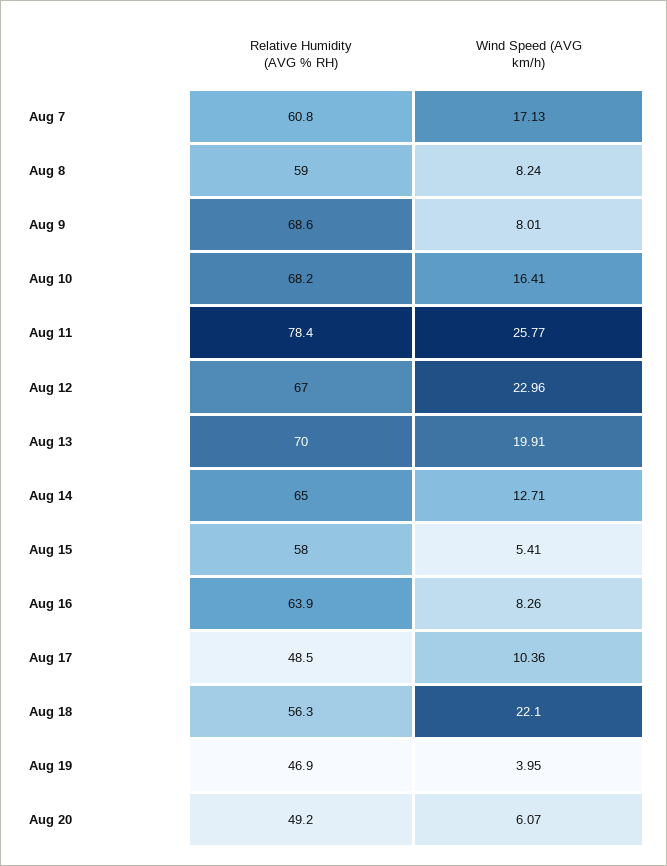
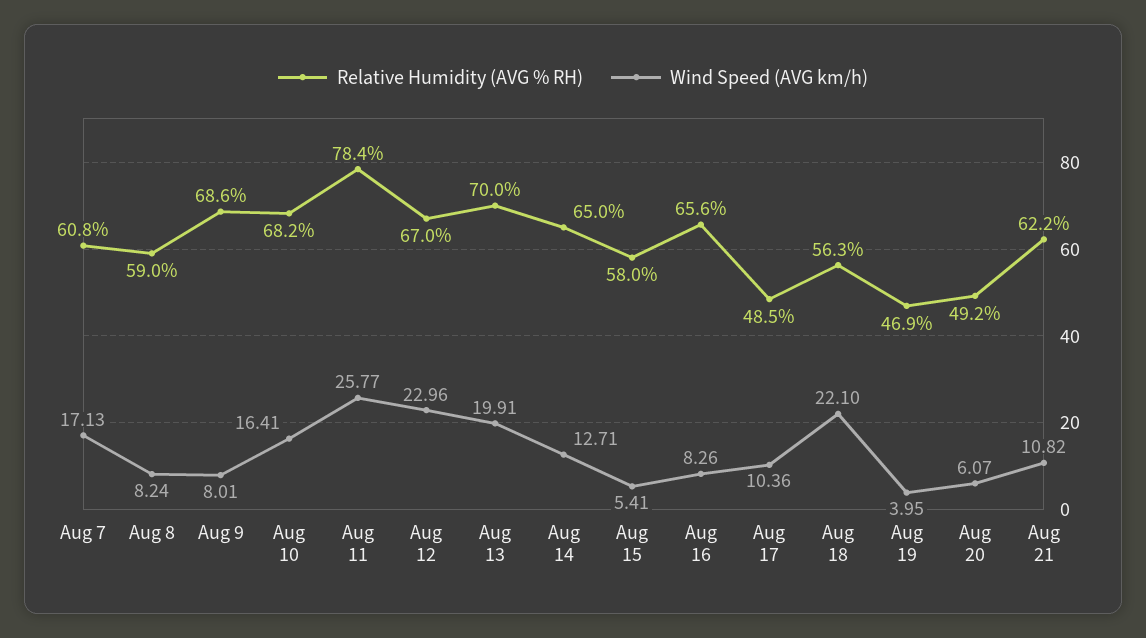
Relative Humidity (AVG % RH), Aug 16: 63.9 -> 65.6
Relative Humidity (AVG % RH), Aug 21: none -> 62.2
Wind Speed (AVG km/h), Aug 21: none -> 10.82

